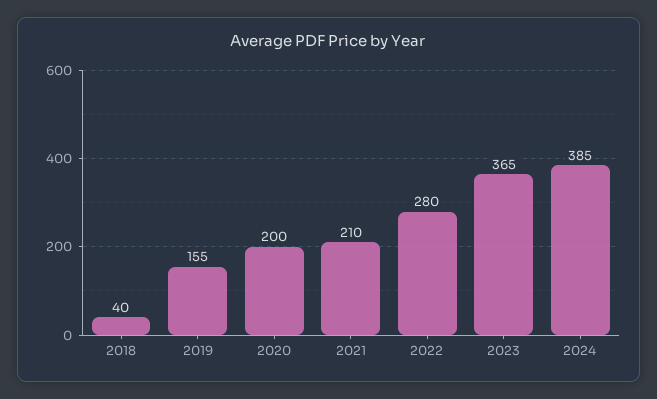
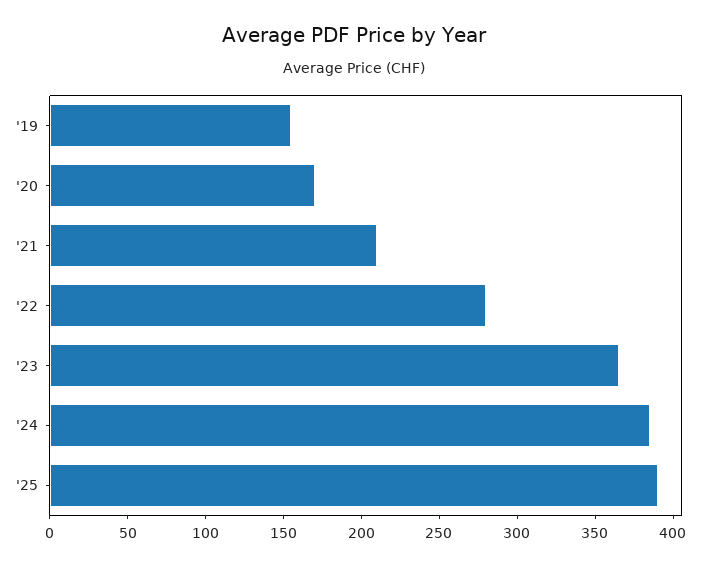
2018: 40 -> none
2020: 200 -> 170
'25: none -> 390

